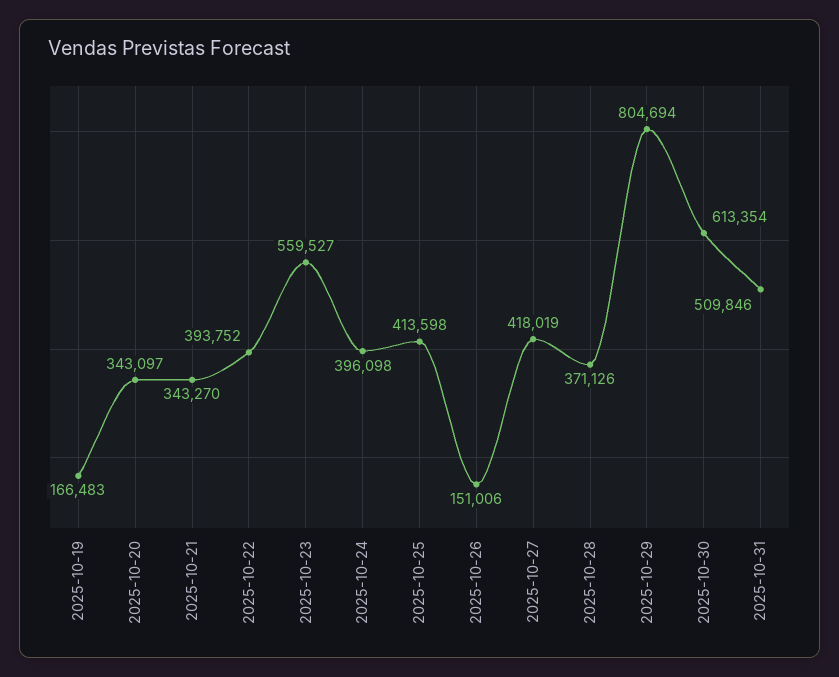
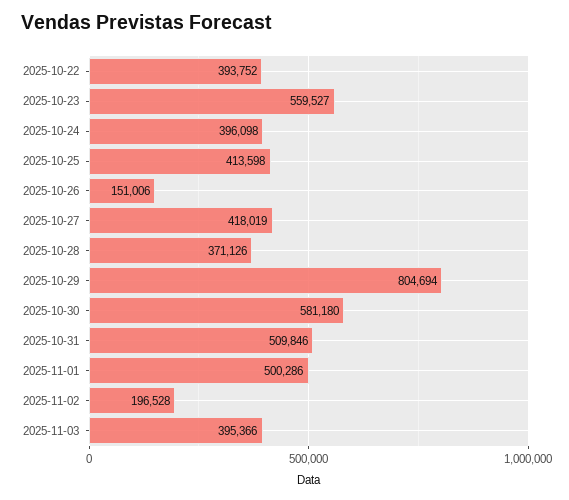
2025-10-19: 166483 -> none
2025-10-20: 343097 -> none
2025-10-21: 343270 -> none
2025-10-30: 613354 -> 581180
2025-11-01: none -> 500286
2025-11-02: none -> 196528
2025-11-03: none -> 395366

